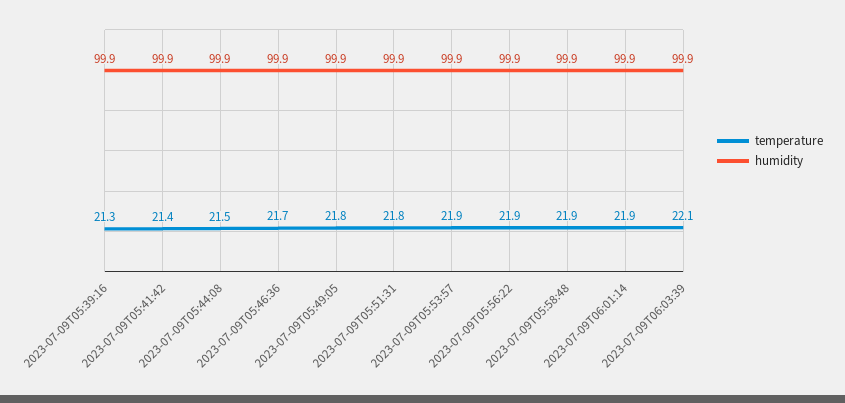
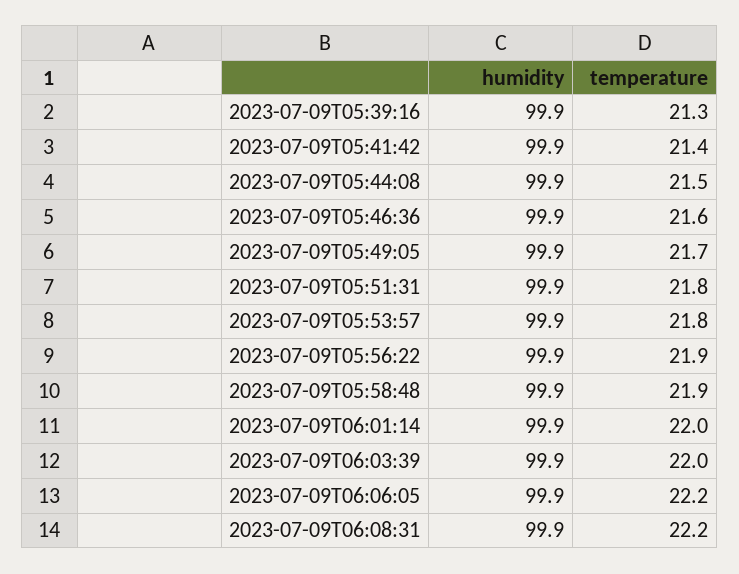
temperature, 2023-07-09T05:46:36: 21.7 -> 21.6
temperature, 2023-07-09T05:49:05: 21.8 -> 21.7
temperature, 2023-07-09T05:53:57: 21.9 -> 21.8
temperature, 2023-07-09T06:01:14: 21.9 -> 22
temperature, 2023-07-09T06:03:39: 22.1 -> 22
humidity, 2023-07-09T06:06:05: none -> 99.9
temperature, 2023-07-09T06:06:05: none -> 22.2
humidity, 2023-07-09T06:08:31: none -> 99.9
temperature, 2023-07-09T06:08:31: none -> 22.2

